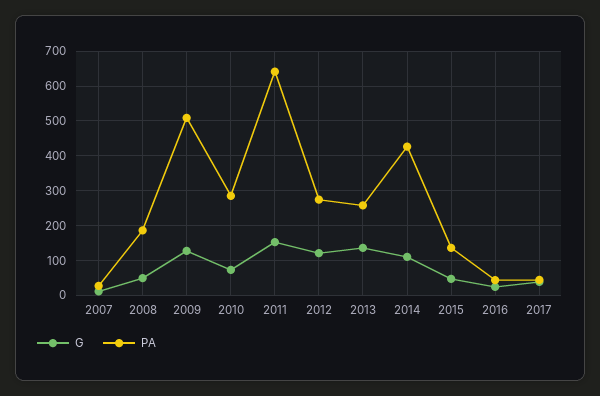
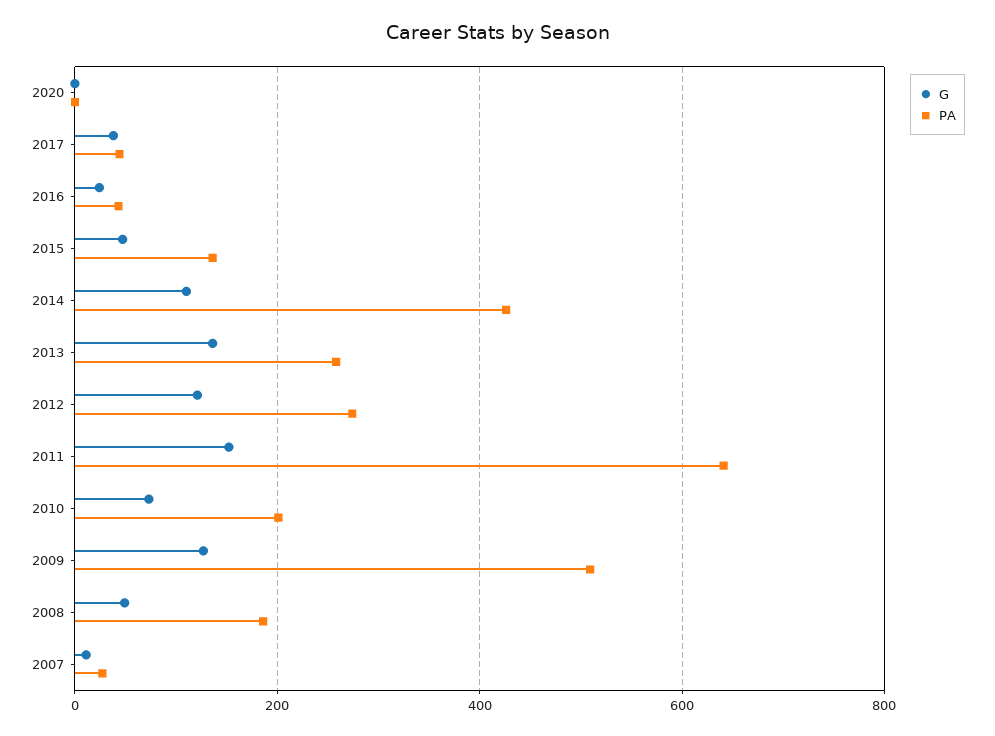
PA, 2010: 280 -> 200
G, 2020: none -> 0
PA, 2020: none -> 0

